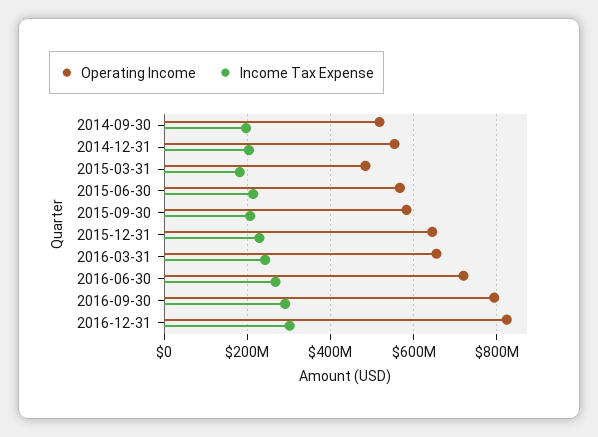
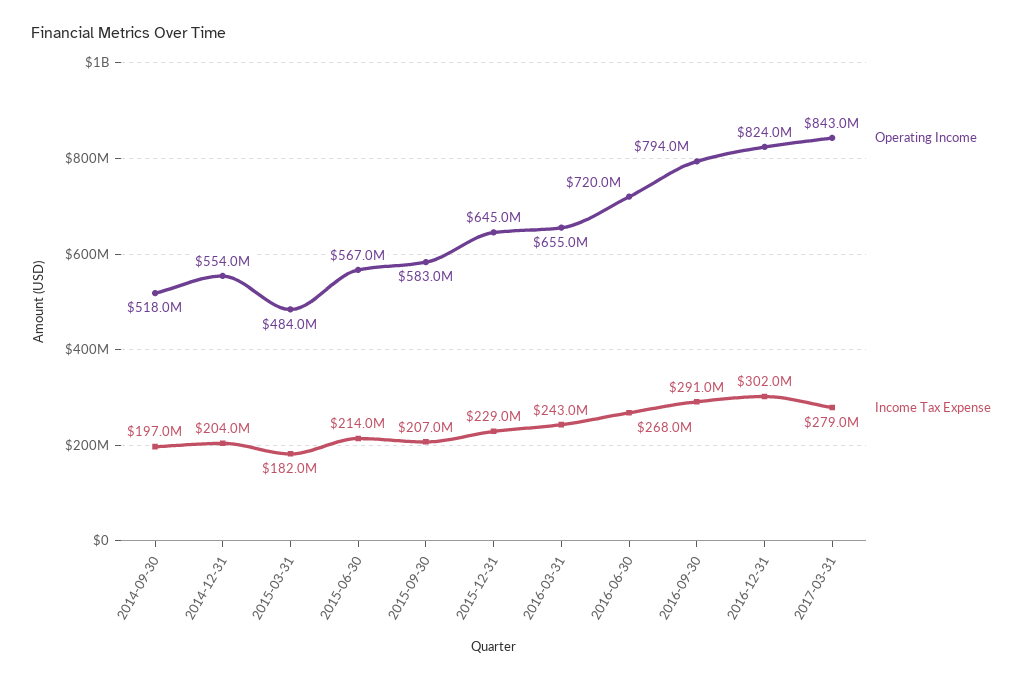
Operating Income, 2017-03-31: none -> 843000000
Income Tax Expense, 2017-03-31: none -> 279000000

